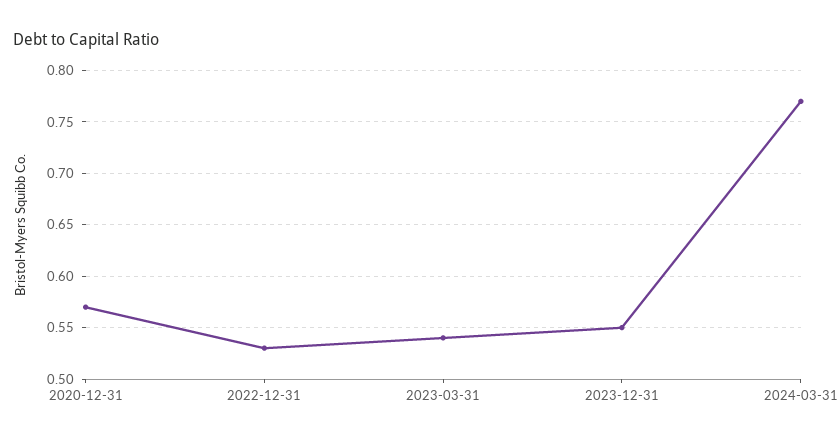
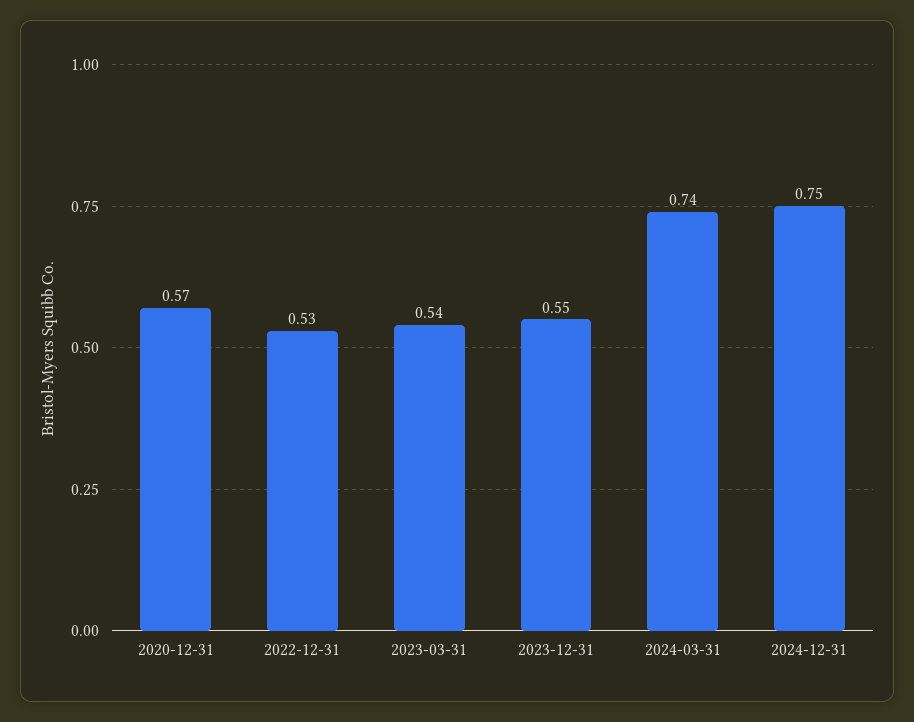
2024-03-31: 0.77 -> 0.74
2024-12-31: none -> 0.75

